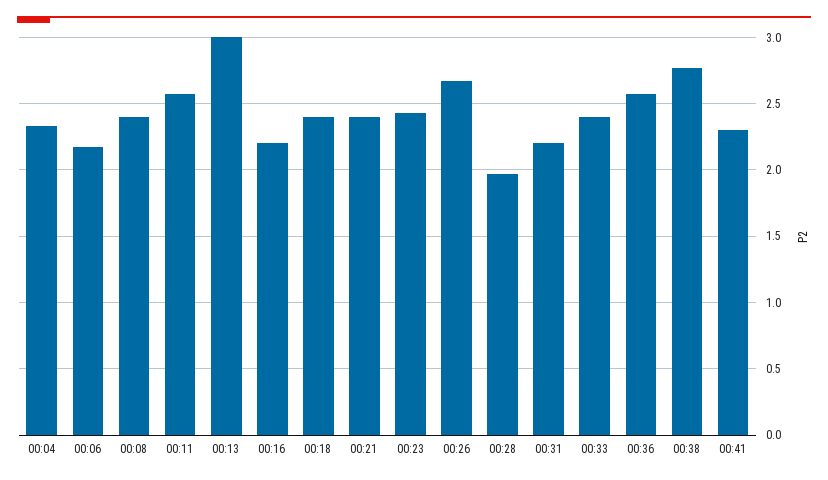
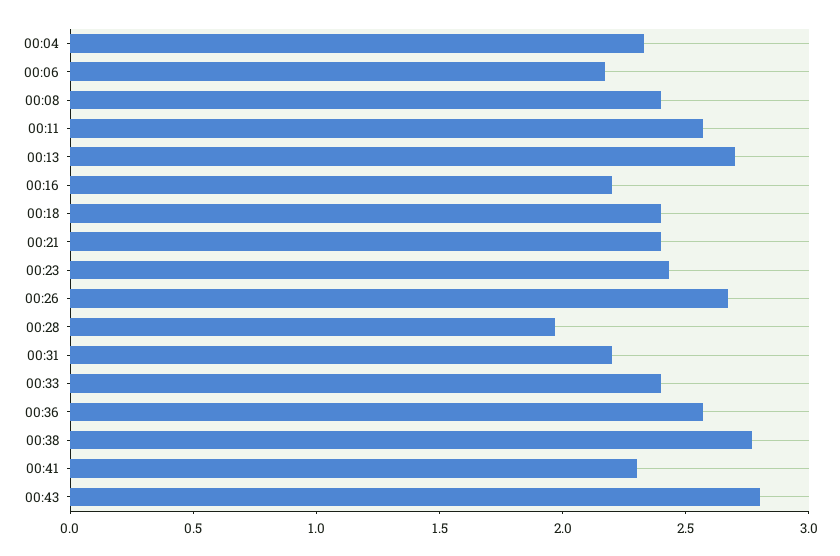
00:13: 3 -> 2.7
00:43: none -> 2.8

